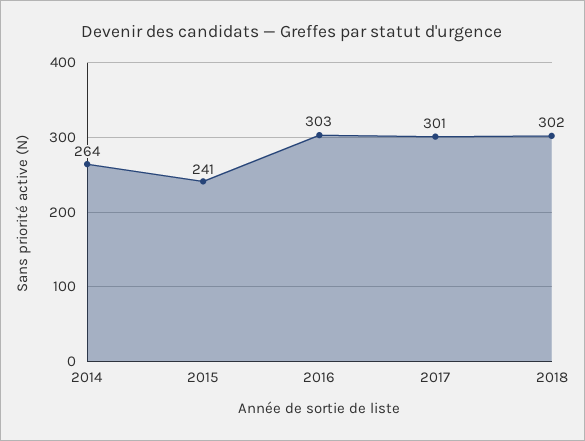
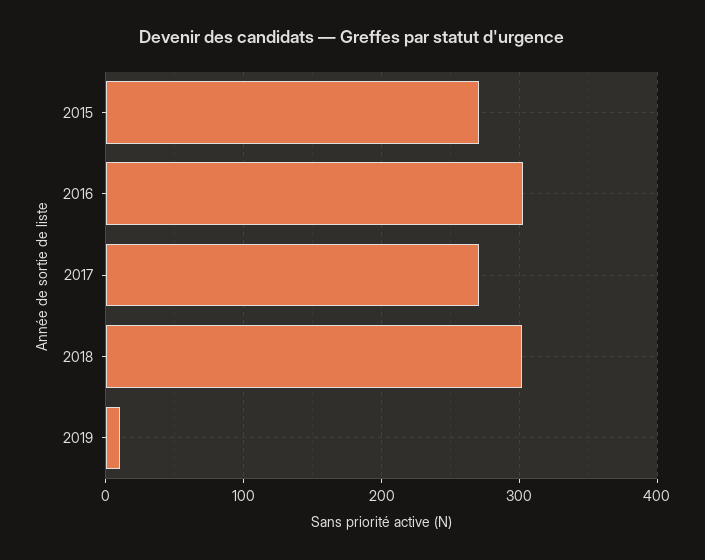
2014: 264 -> none
2015: 241 -> 270
2017: 301 -> 270
2019: none -> 10

